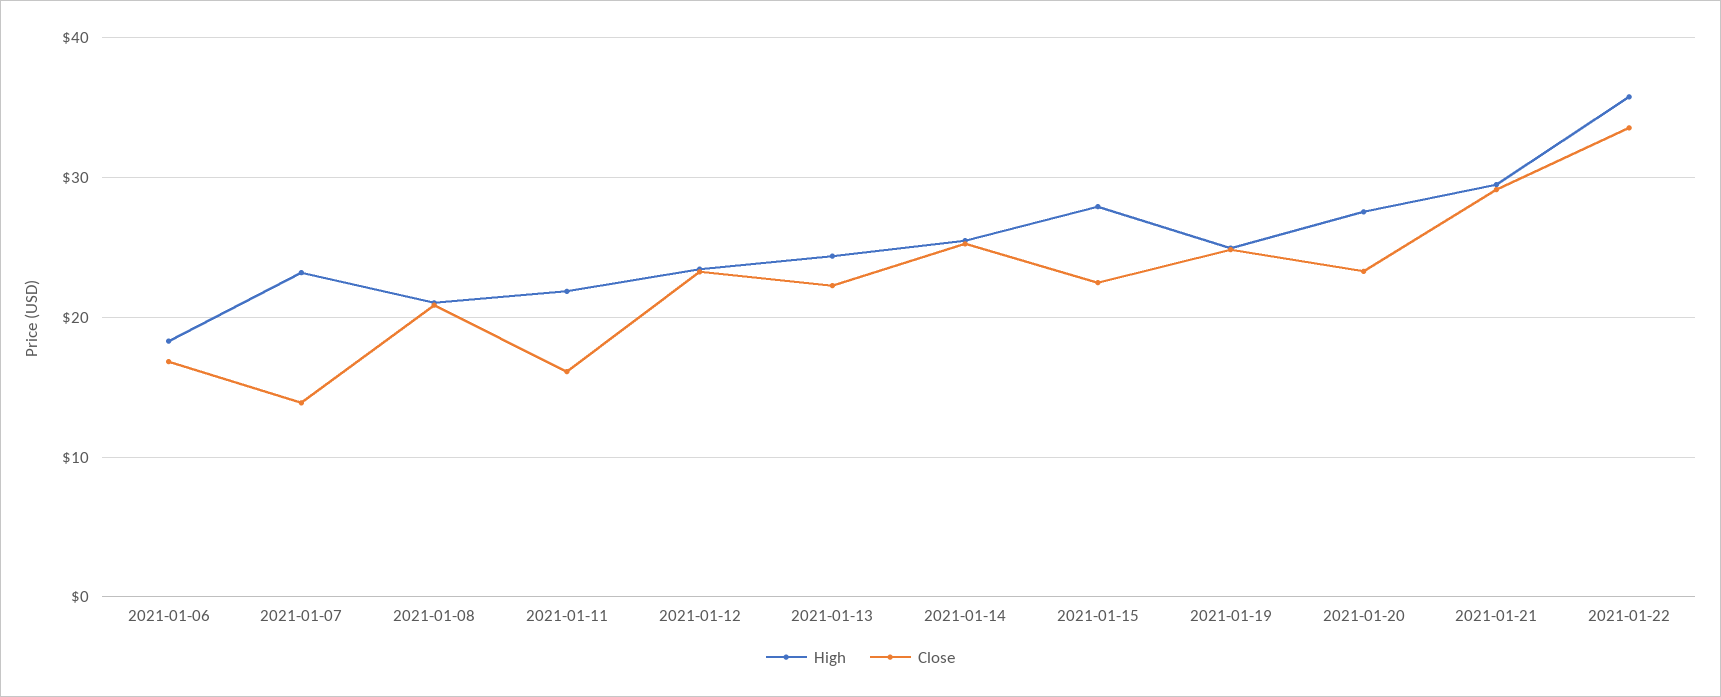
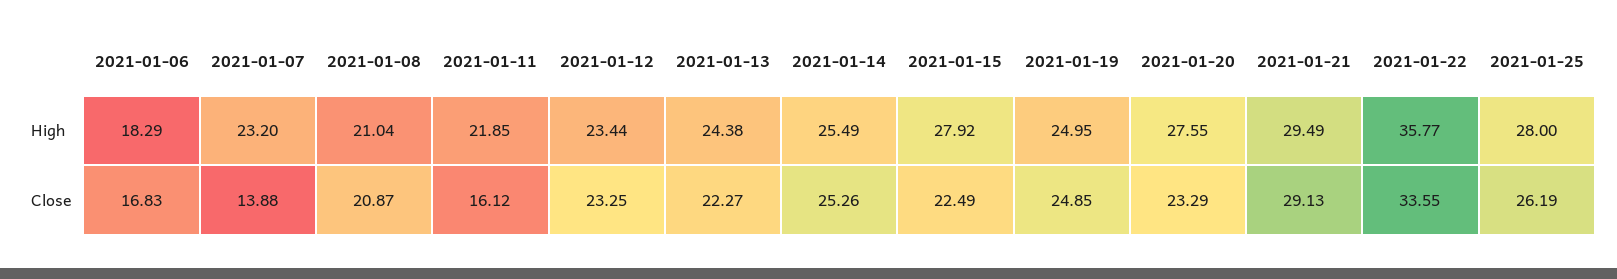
High, 2021-01-25: none -> 28
Close, 2021-01-25: none -> 26.19

